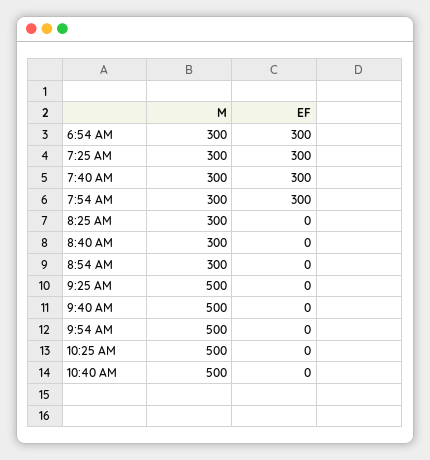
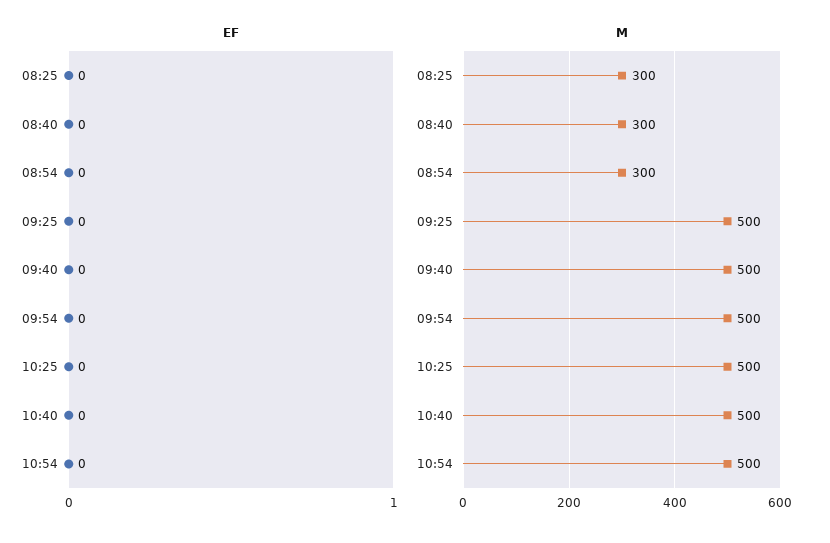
M, 6:54 AM: 300 -> none
EF, 6:54 AM: 300 -> none
M, 7:25 AM: 300 -> none
EF, 7:25 AM: 300 -> none
M, 7:40 AM: 300 -> none
EF, 7:40 AM: 300 -> none
M, 7:54 AM: 300 -> none
EF, 7:54 AM: 300 -> none
EF, 10:54: none -> 0
M, 10:54: none -> 500

